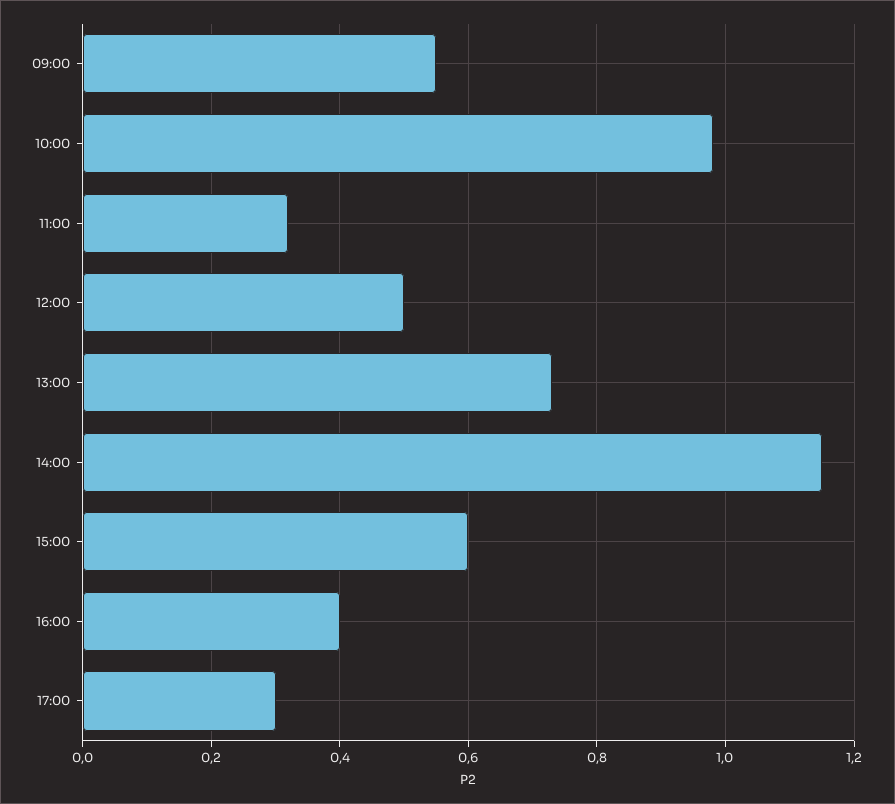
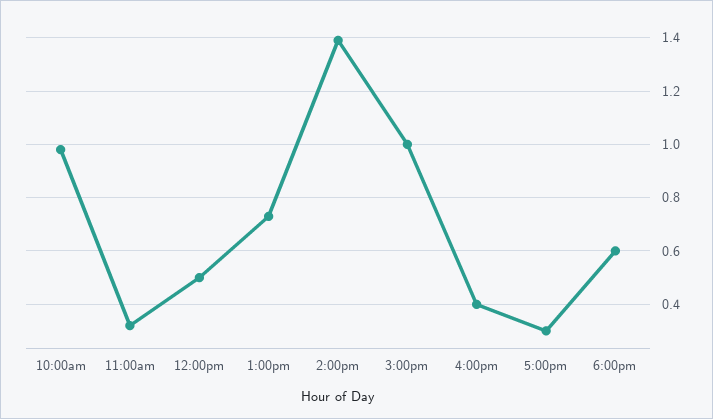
09:00: 0.55 -> none
14:00: 1.15 -> 1.4
15:00: 0.6 -> 1
6:00pm: none -> 0.6

